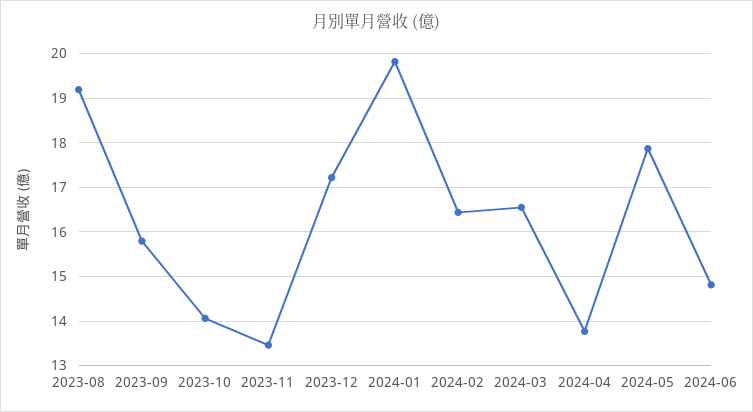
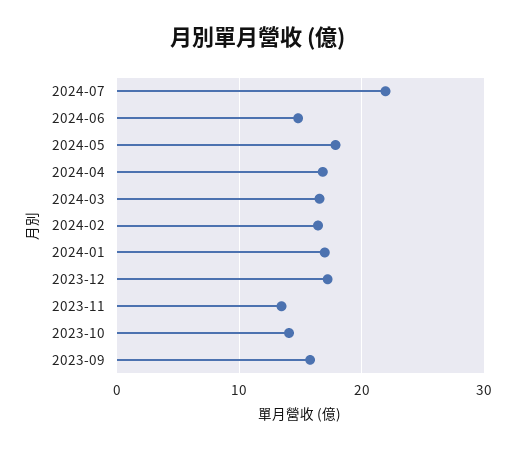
2023-08: 19.2 -> none
2024-01: 19.8 -> 17
2024-04: 13.8 -> 17
2024-07: none -> 22

